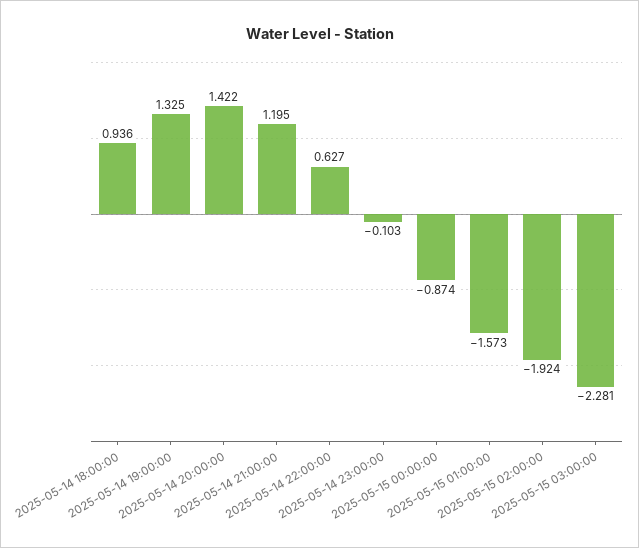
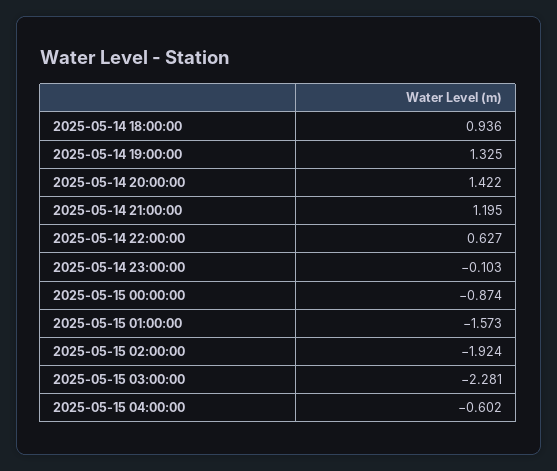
2025-05-15 04:00:00: none -> -0.602

